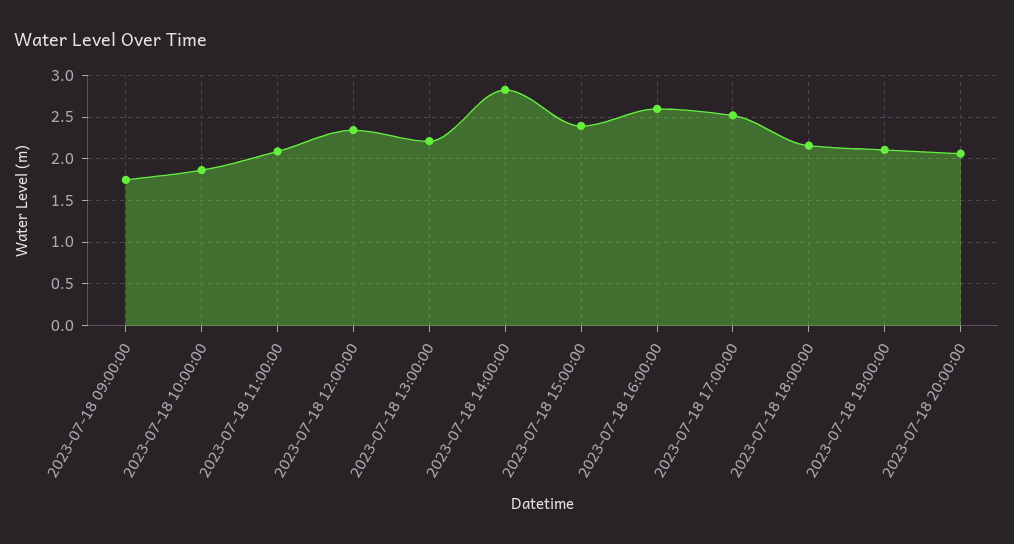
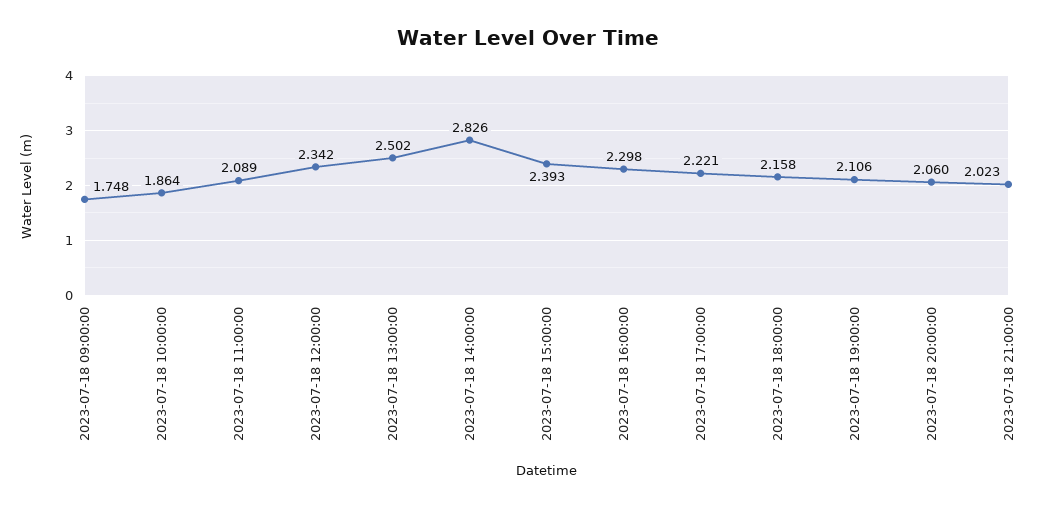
2023-07-18 13:00:00: 2.2 -> 2.502
2023-07-18 16:00:00: 2.6 -> 2.298
2023-07-18 17:00:00: 2.5 -> 2.221
2023-07-18 21:00:00: none -> 2.023

